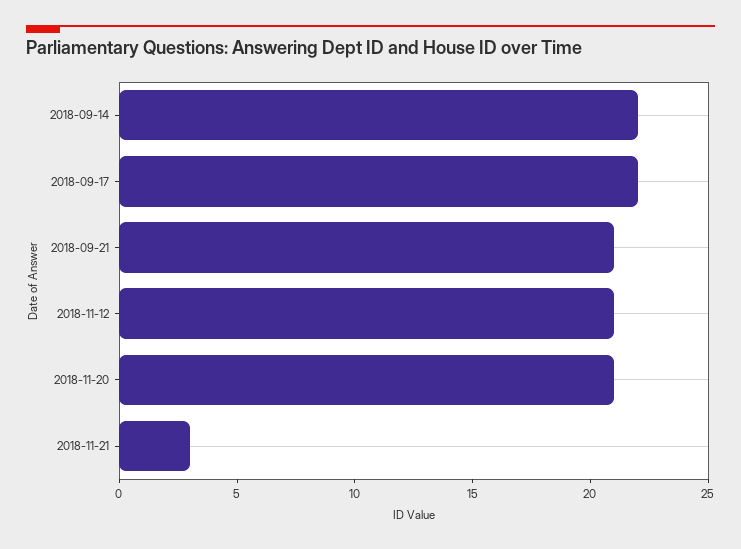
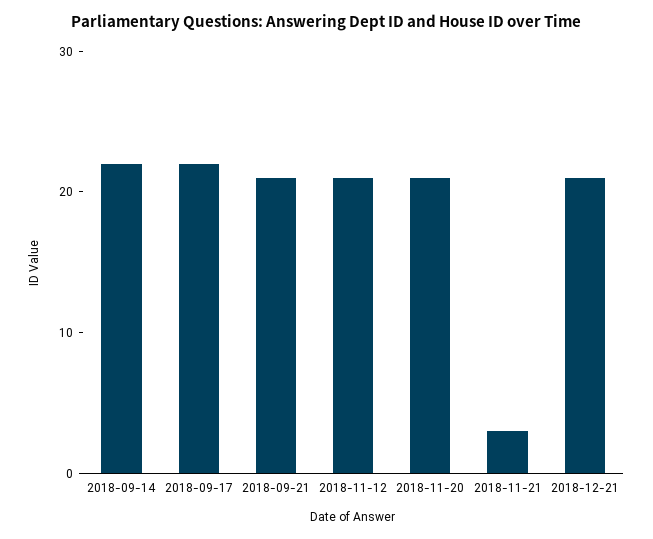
2018-12-21: none -> 21

